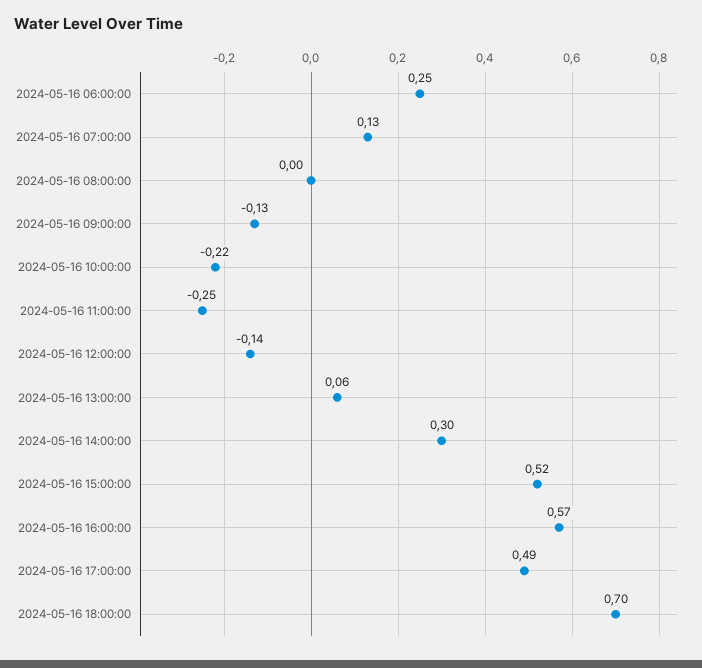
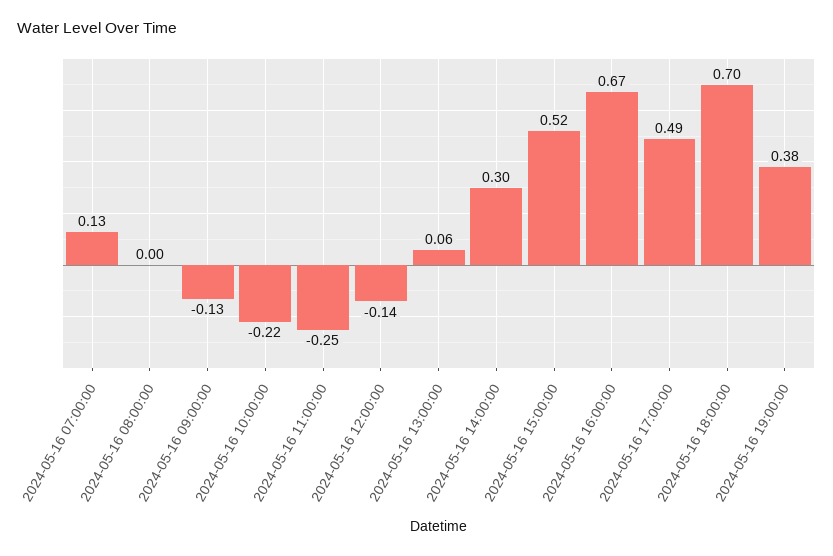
2024-05-16 06:00:00: 0.25 -> none
2024-05-16 16:00:00: 0.57 -> 0.67
2024-05-16 19:00:00: none -> 0.38

